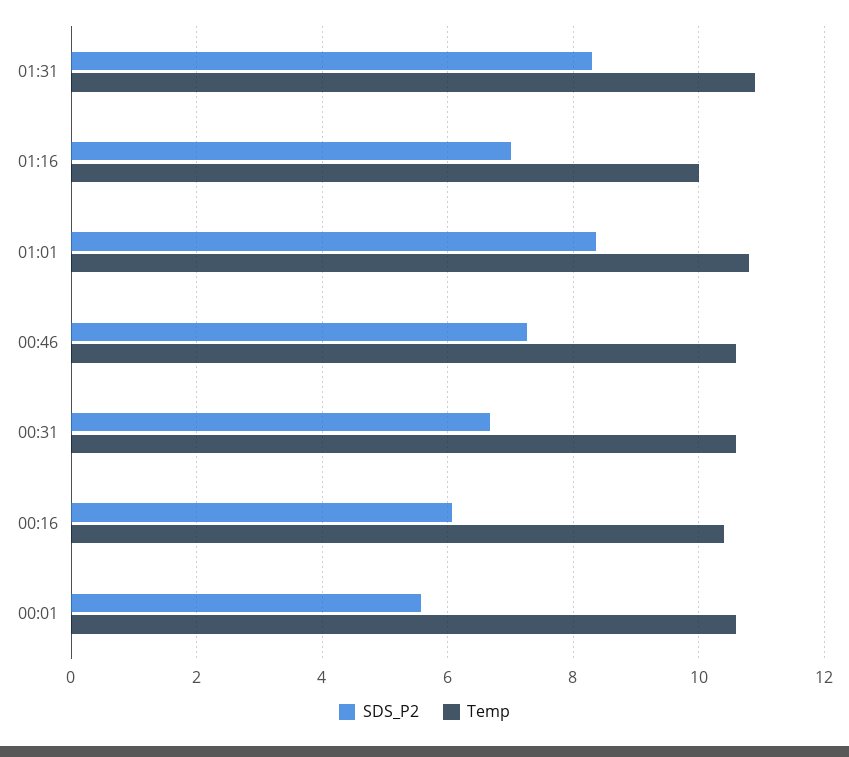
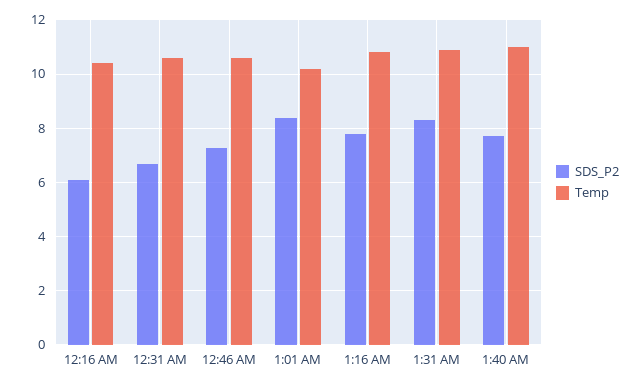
SDS_P2, 01:16: 7 -> 7.75
Temp, 01:16: 10 -> 10.75
Temp, 01:01: 10.8 -> 10.25
SDS_P2, 00:01: 5.6 -> none
Temp, 00:01: 10.6 -> none
SDS_P2, 1:40 AM: none -> 7.75
Temp, 1:40 AM: none -> 11

